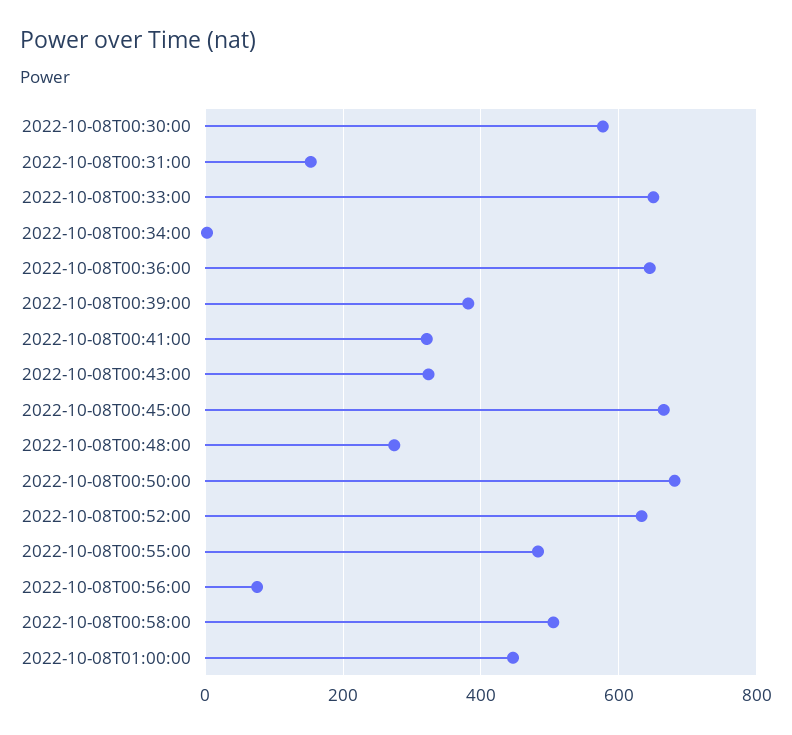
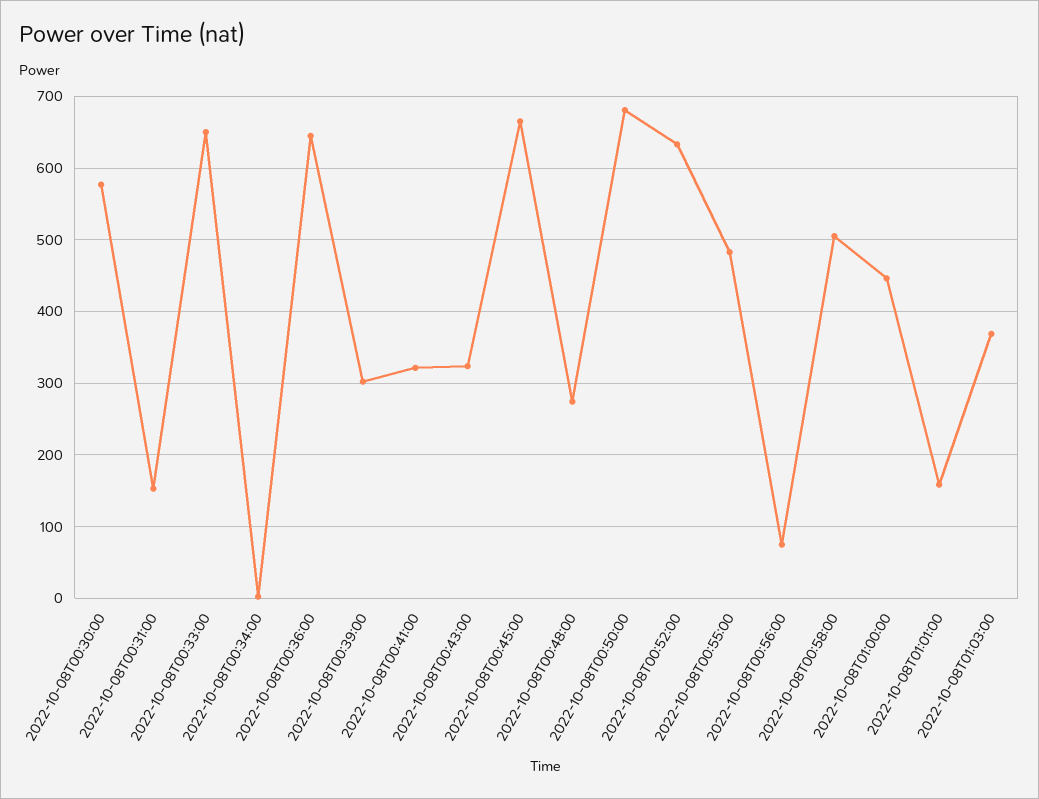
2022-10-08T00:39:00: 380 -> 300
2022-10-08T01:01:00: none -> 160
2022-10-08T01:03:00: none -> 370

